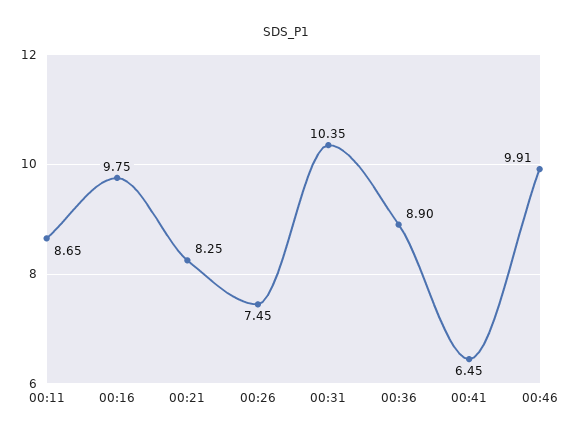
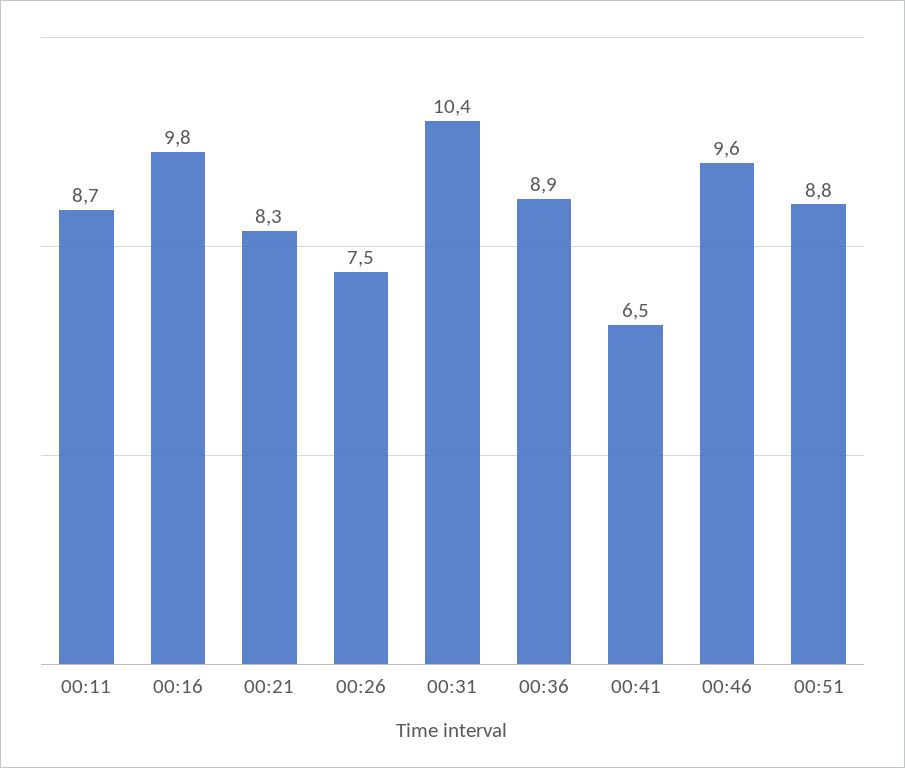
00:46: 9.91 -> 9.6
00:51: none -> 8.8

